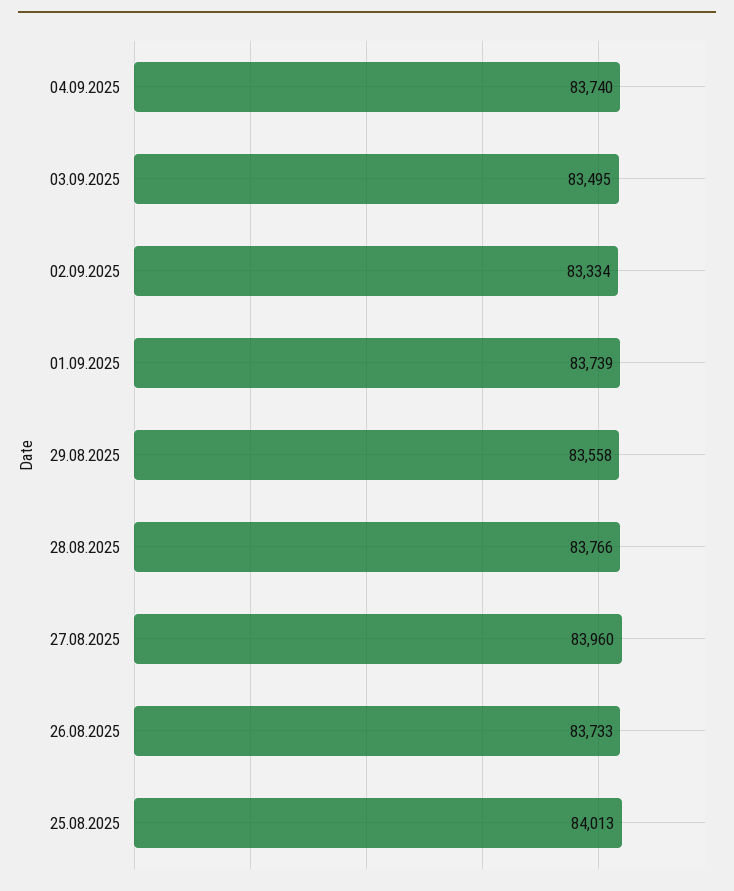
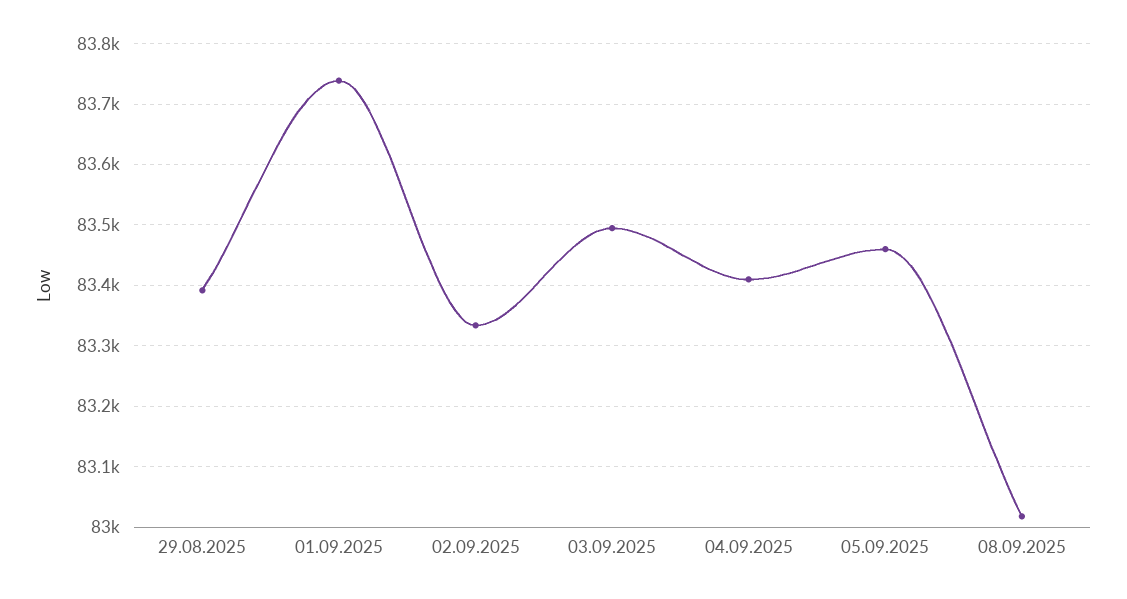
04.09.2025: 83740 -> 83410
29.08.2025: 83558 -> 83390
28.08.2025: 83766 -> none
27.08.2025: 83960 -> none
26.08.2025: 83733 -> none
25.08.2025: 84013 -> none
05.09.2025: none -> 83460
08.09.2025: none -> 83020

